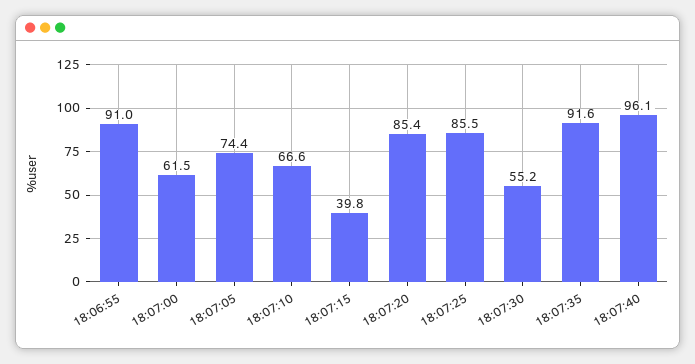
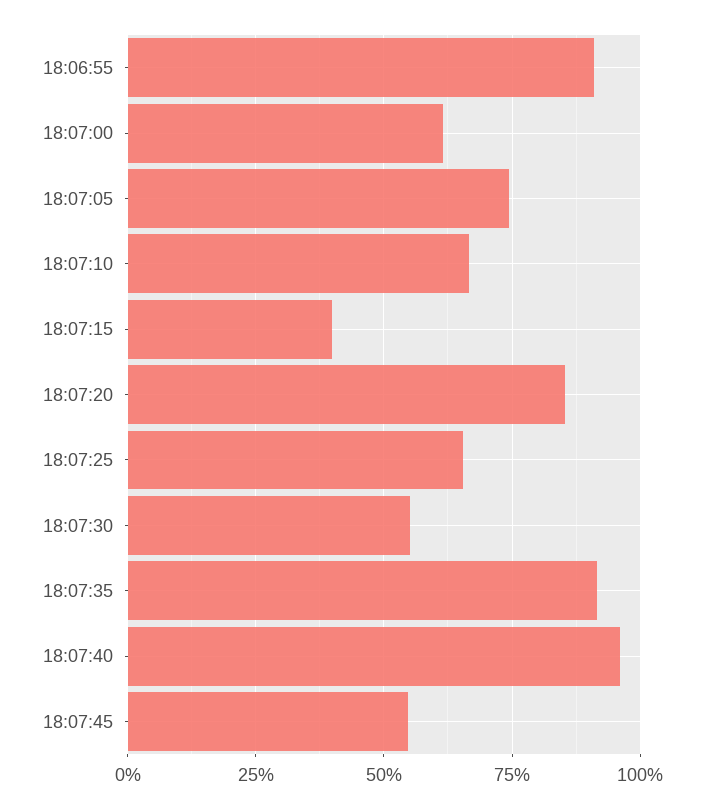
18:07:25: 85.5 -> 65
18:07:45: none -> 55

